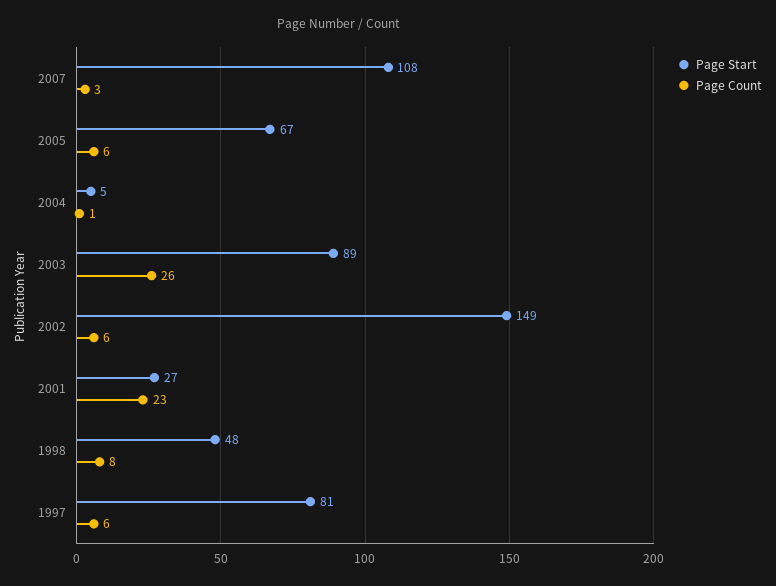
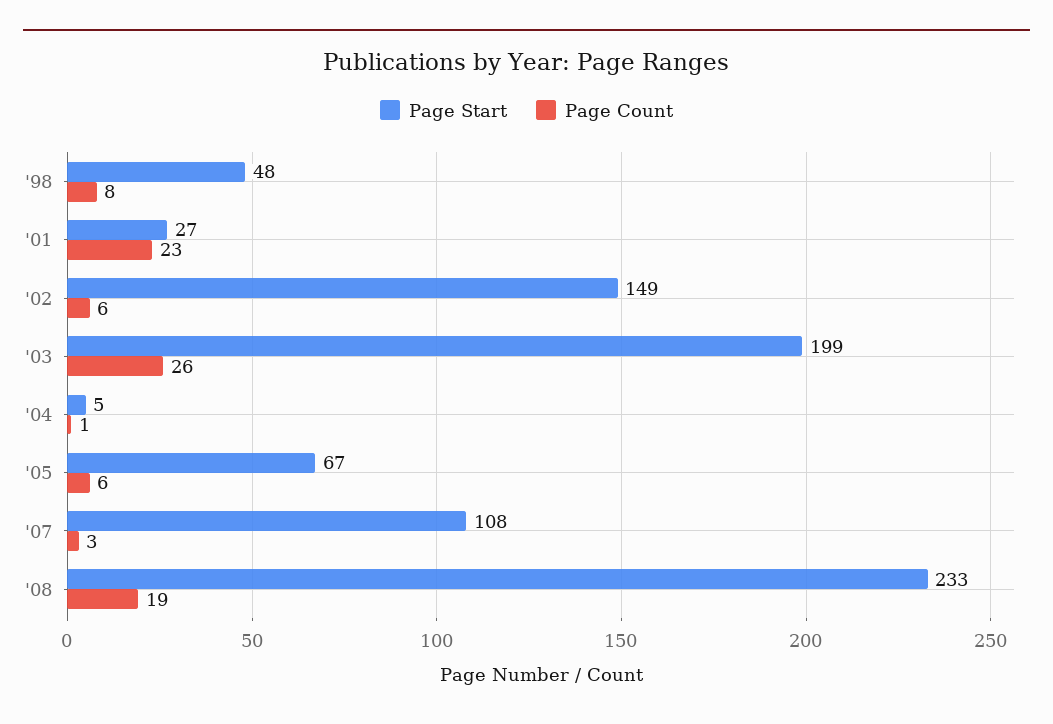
Page Start, 2003: 89 -> 199
Page Start, 1997: 81 -> none
Page Count, 1997: 6 -> none
Page Start, '08: none -> 233
Page Count, '08: none -> 19

